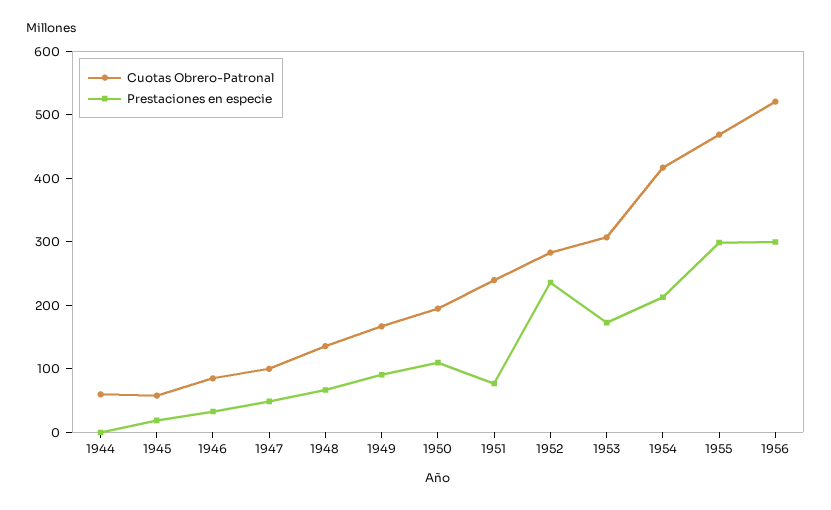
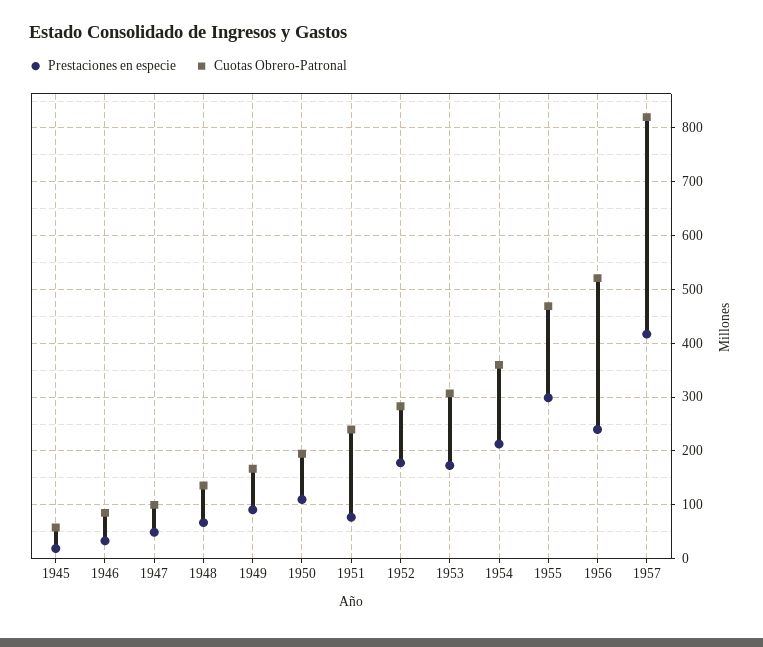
Cuotas Obrero-Patronal, 1944: 60 -> none
Prestaciones en especie, 1944: 0 -> none
Prestaciones en especie, 1952: 240 -> 180
Cuotas Obrero-Patronal, 1954: 420 -> 360
Prestaciones en especie, 1956: 300 -> 240
Prestaciones en especie, 1957: none -> 420
Cuotas Obrero-Patronal, 1957: none -> 820

